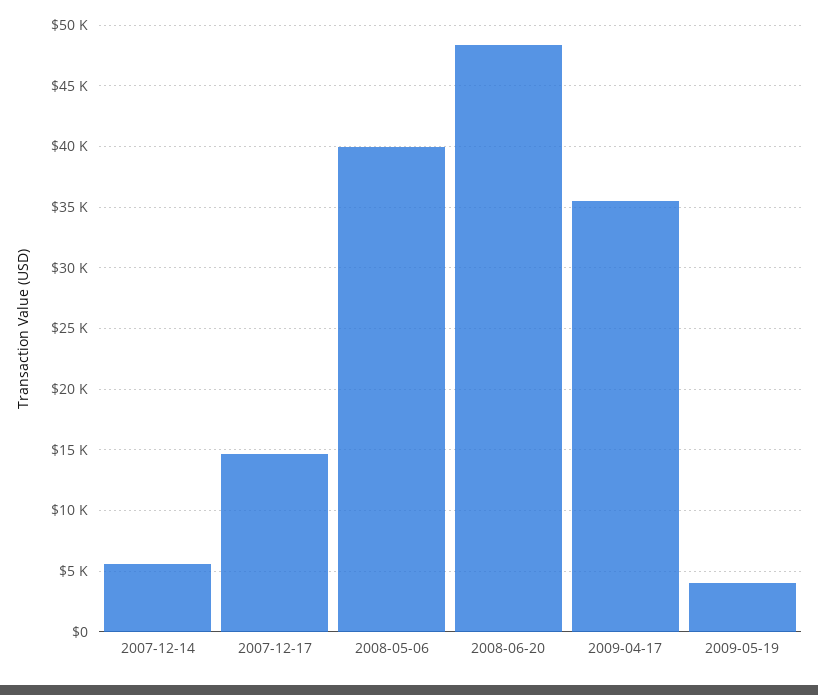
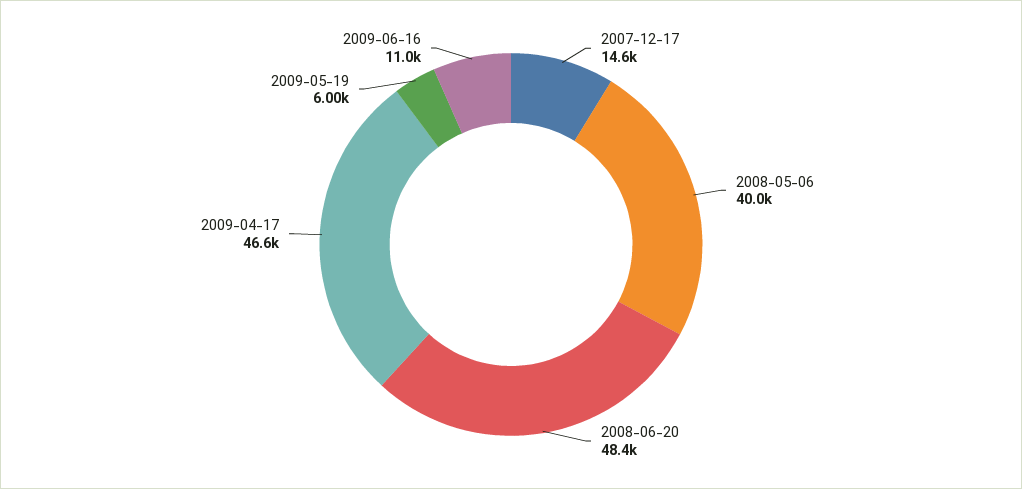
2007-12-14: 5500 -> none
2009-04-17: 35500 -> 46600
2009-05-19: 4000 -> 6000
2009-06-16: none -> 11000

